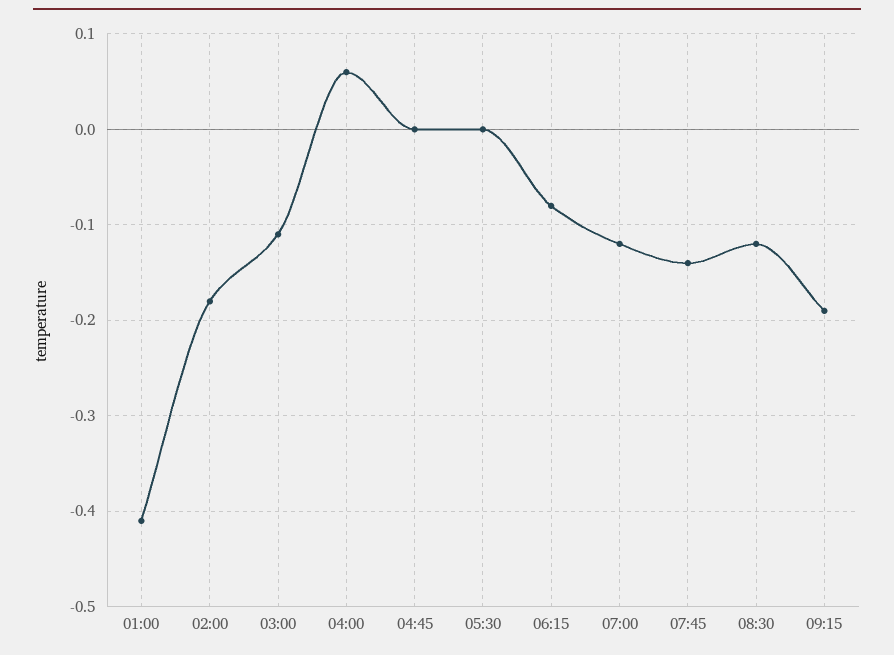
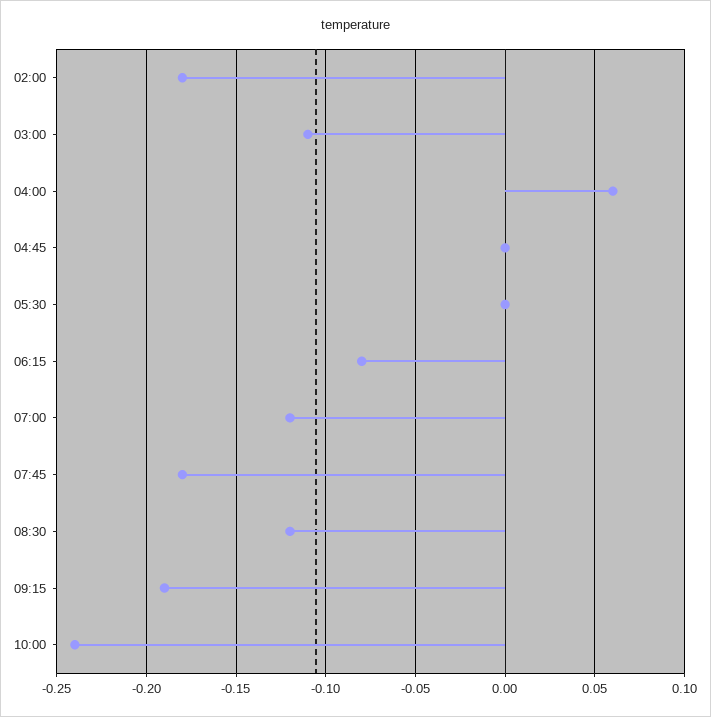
01:00: -0.41 -> none
07:45: -0.14 -> -0.18
10:00: none -> -0.24

